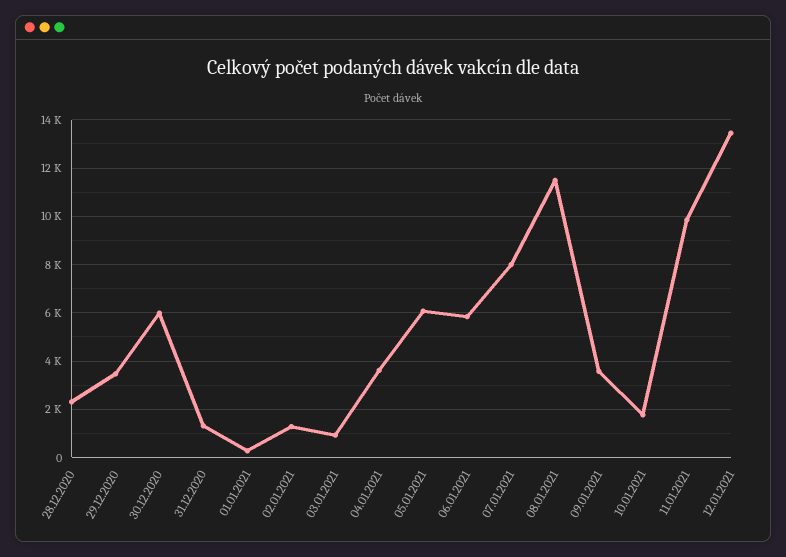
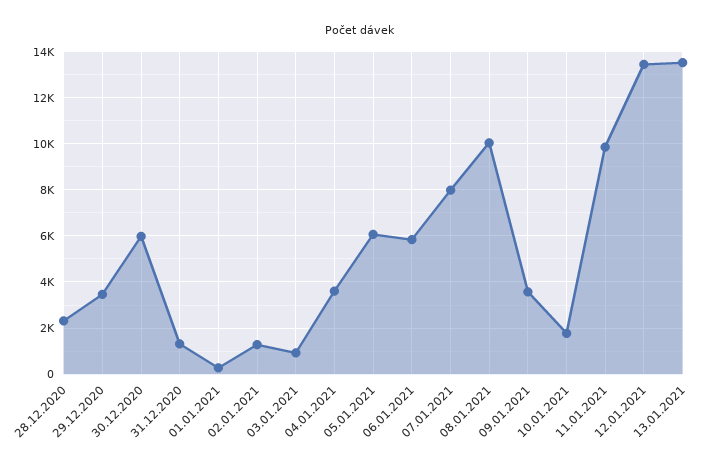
08.01.2021: 11500 -> 10000
13.01.2021: none -> 13500

